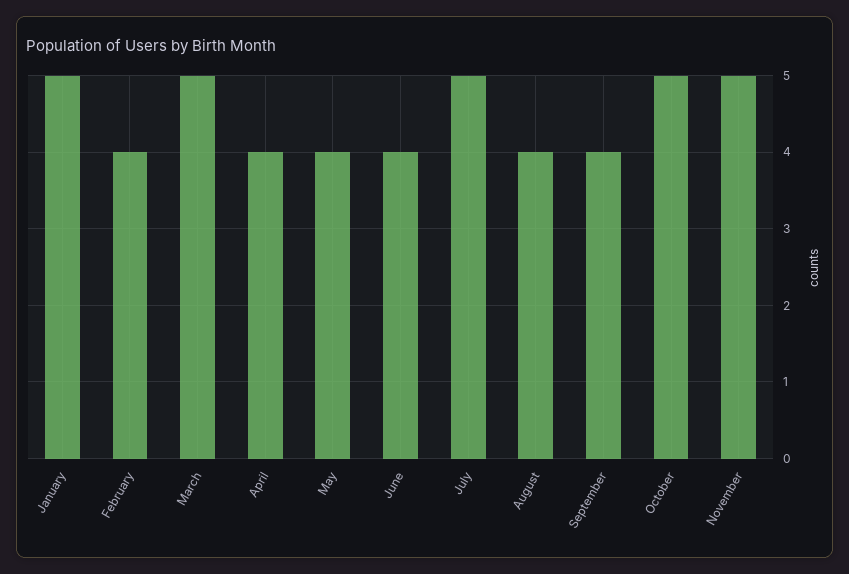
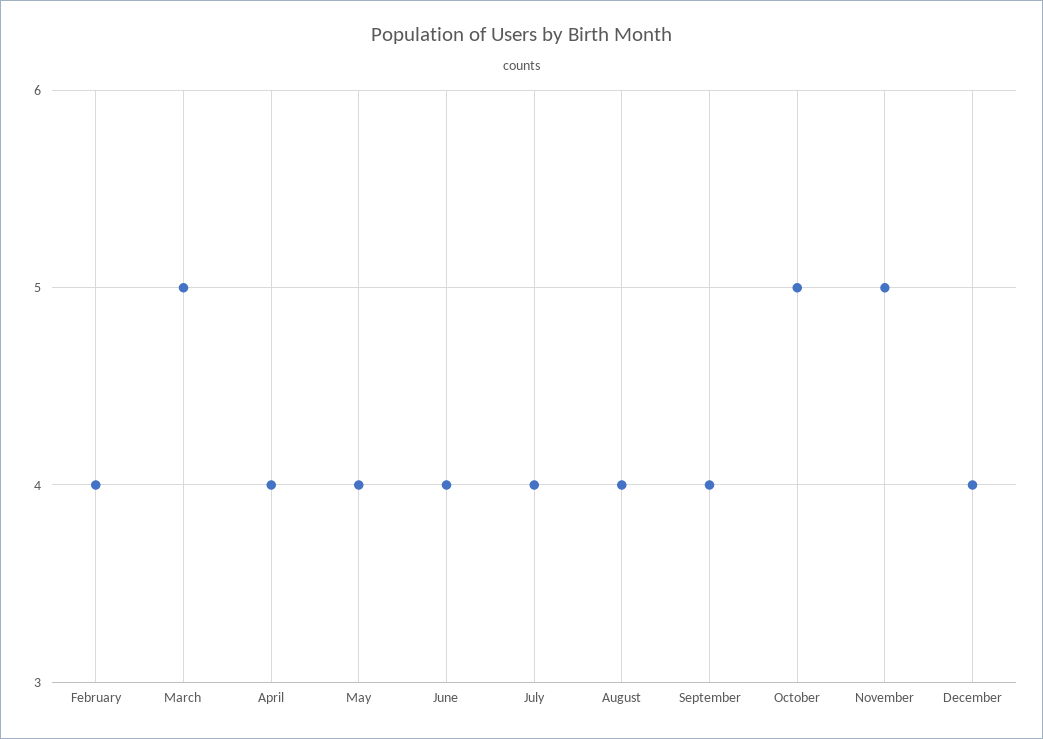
January: 5 -> none
July: 5 -> 4
December: none -> 4

